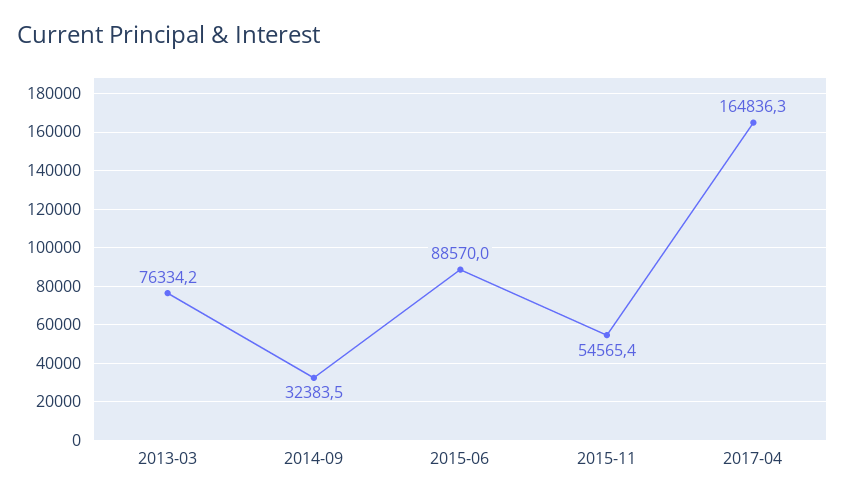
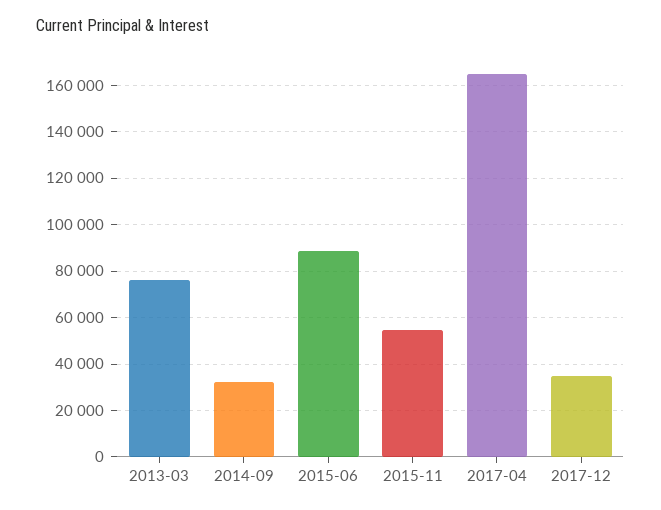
2017-12: none -> 35000

